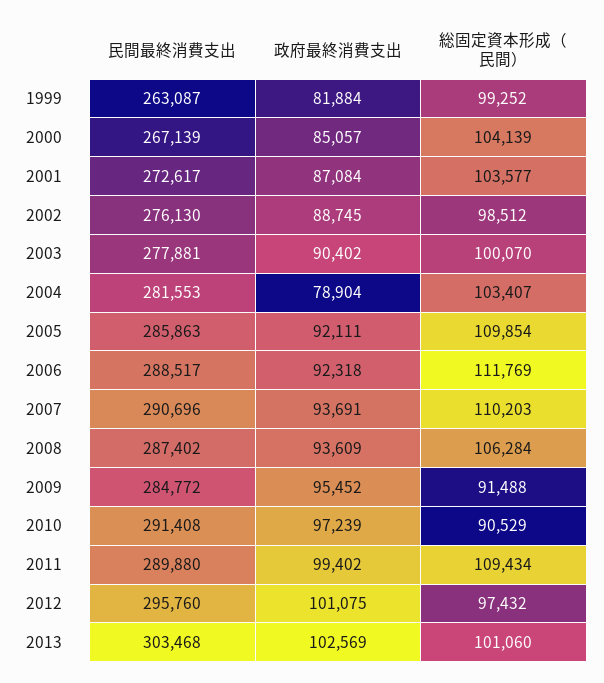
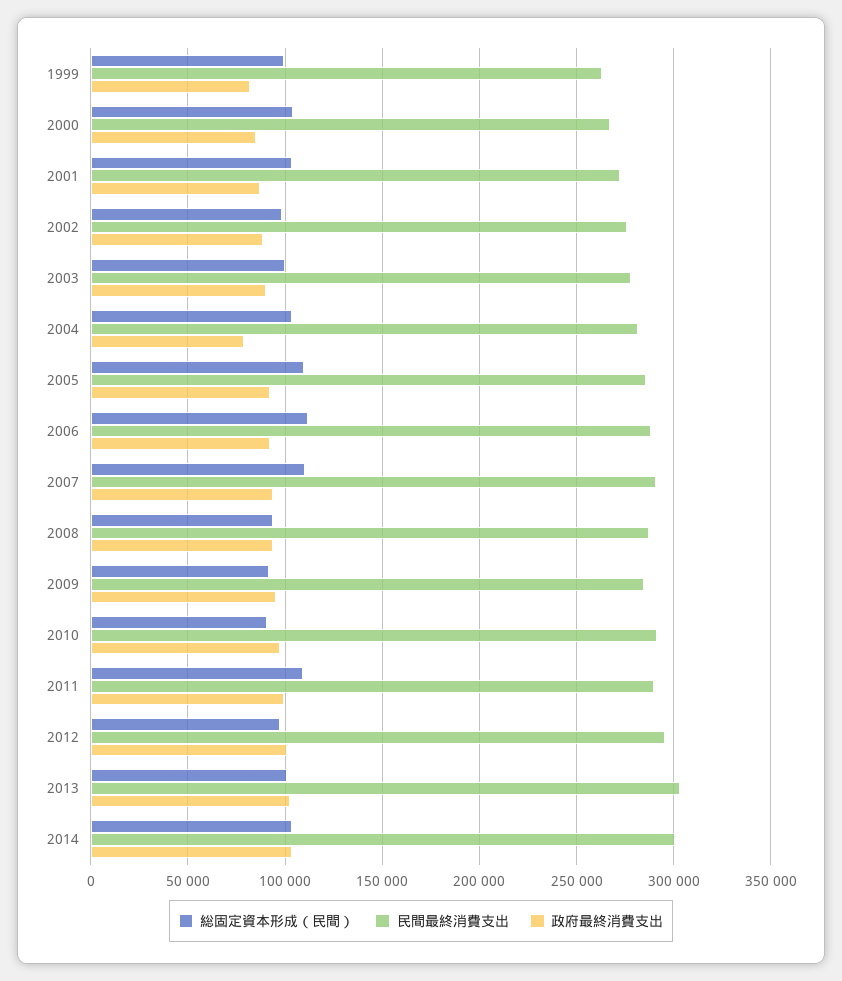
総固定資本形成（民間）, 2008: 106284 -> 95000
総固定資本形成（民間）, 2014: none -> 105000
民間最終消費支出, 2014: none -> 300000
政府最終消費支出, 2014: none -> 105000

